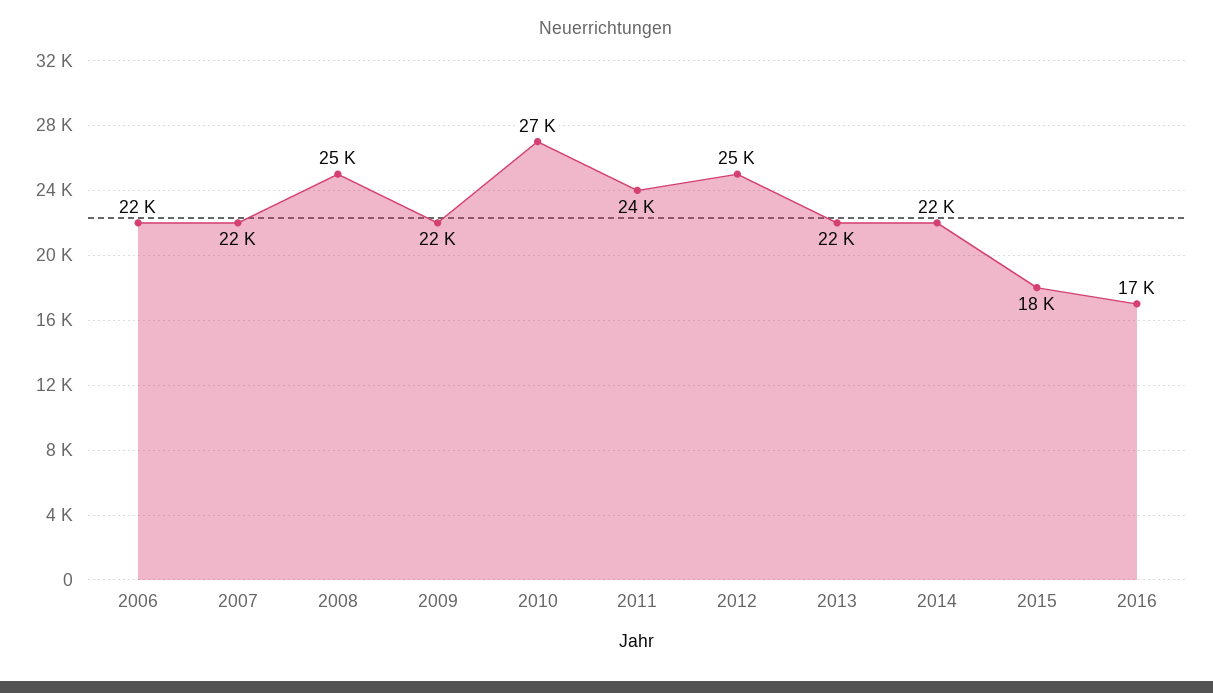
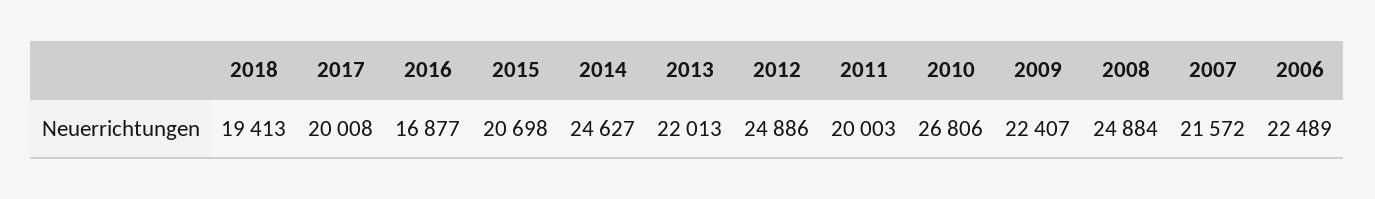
2011: 24000 -> 20003
2014: 22000 -> 24627
2015: 18000 -> 20698
2018: none -> 19413
2017: none -> 20008

